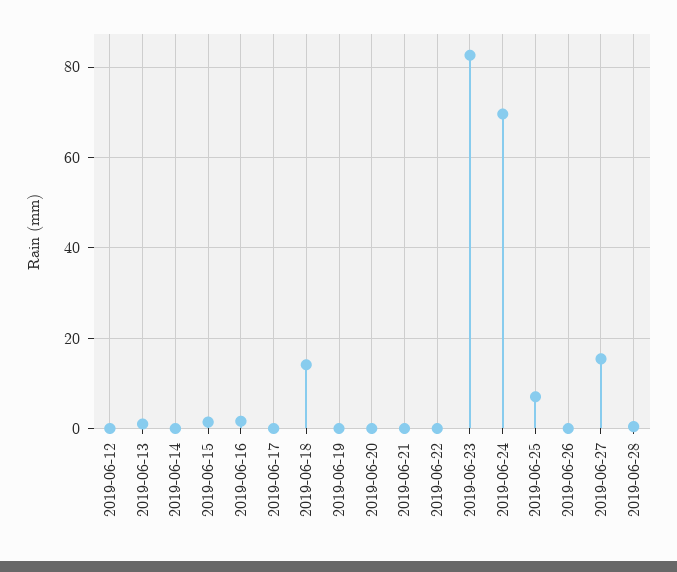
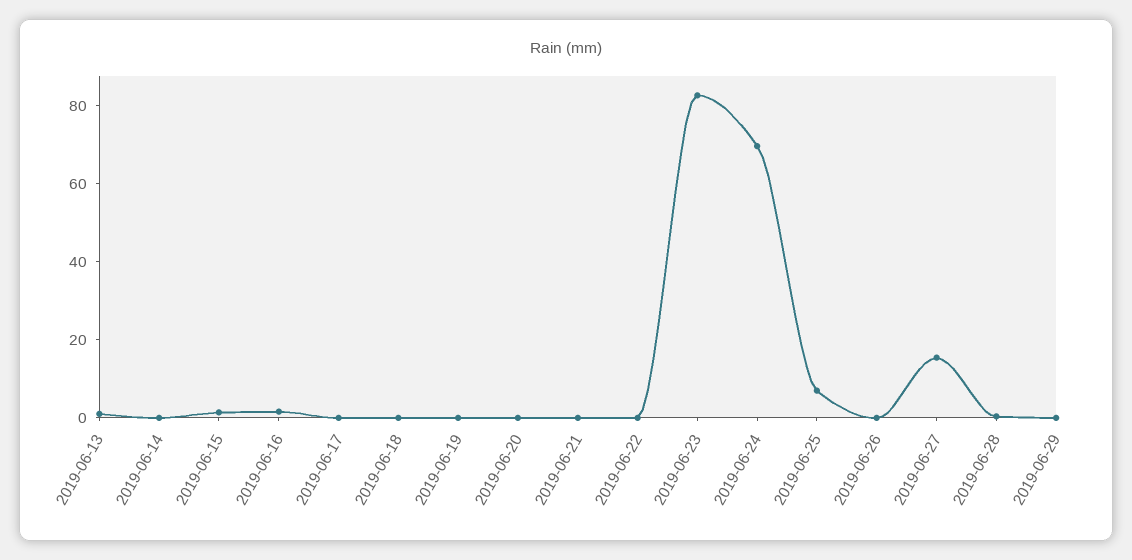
2019-06-12: 0 -> none
2019-06-18: 14 -> 0
2019-06-29: none -> 0

